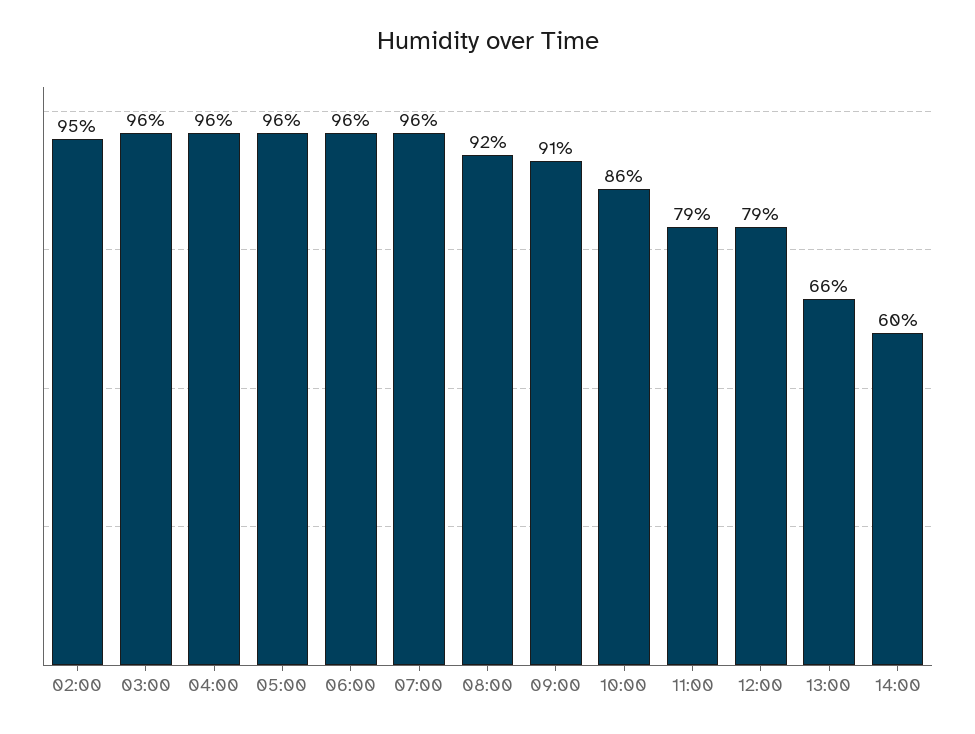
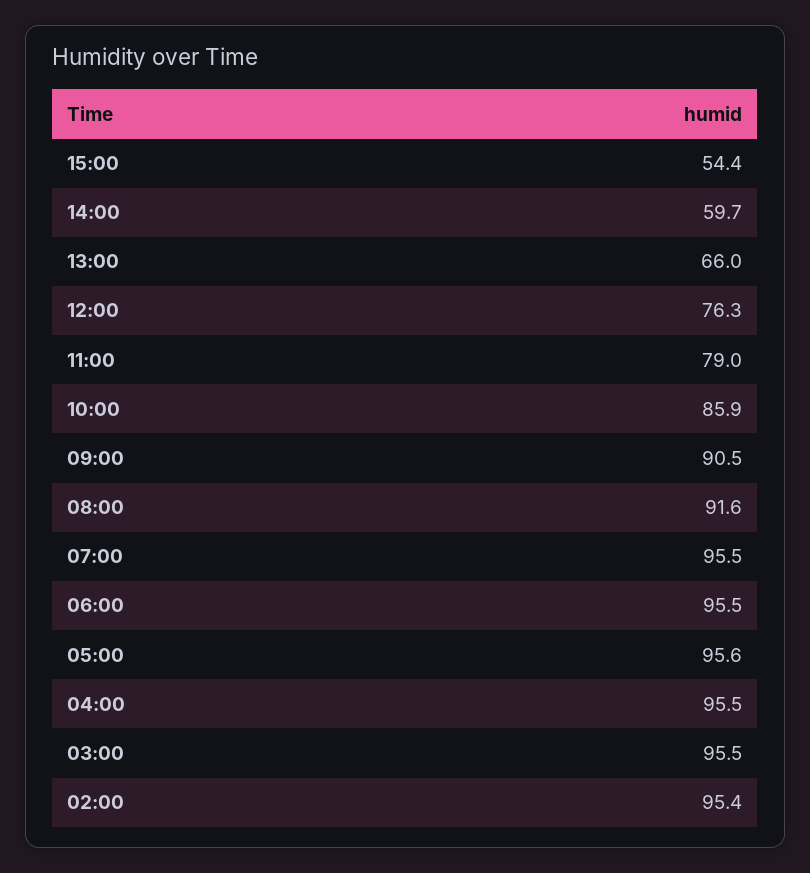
12:00: 79 -> 76.3
15:00: none -> 54.4

